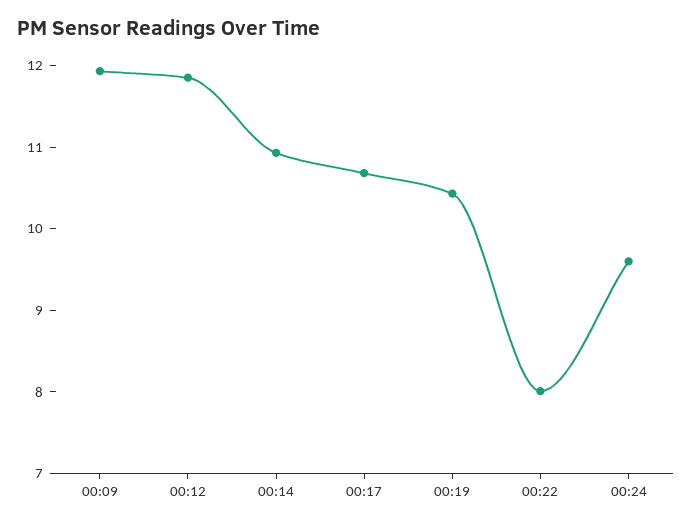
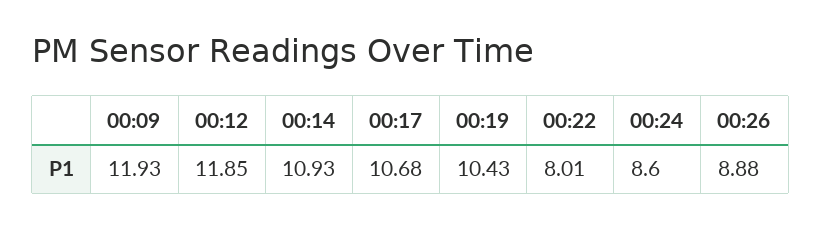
00:24: 9.6 -> 8.6
00:26: none -> 8.88

